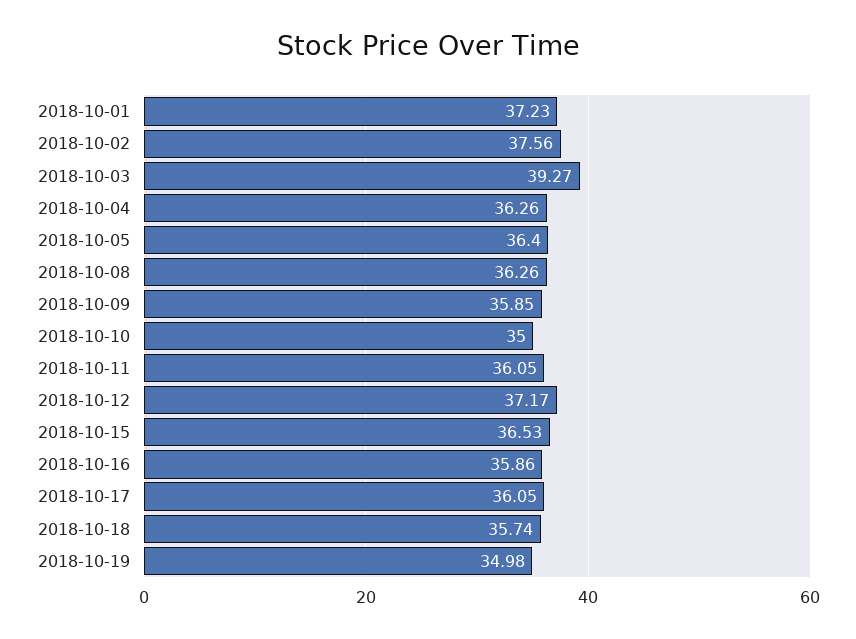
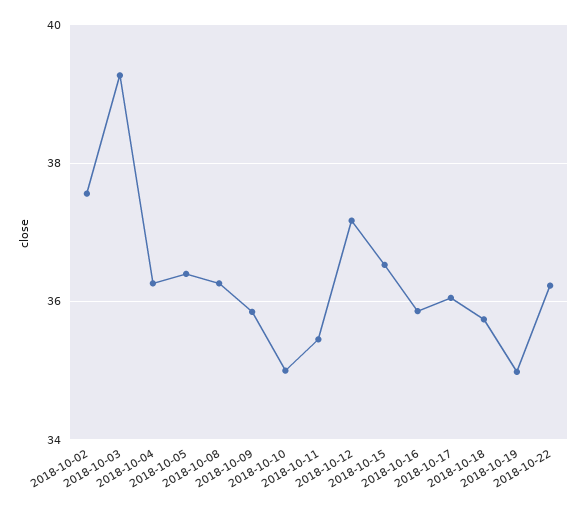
2018-10-01: 37.23 -> none
2018-10-11: 36.05 -> 35.4
2018-10-22: none -> 36.2

